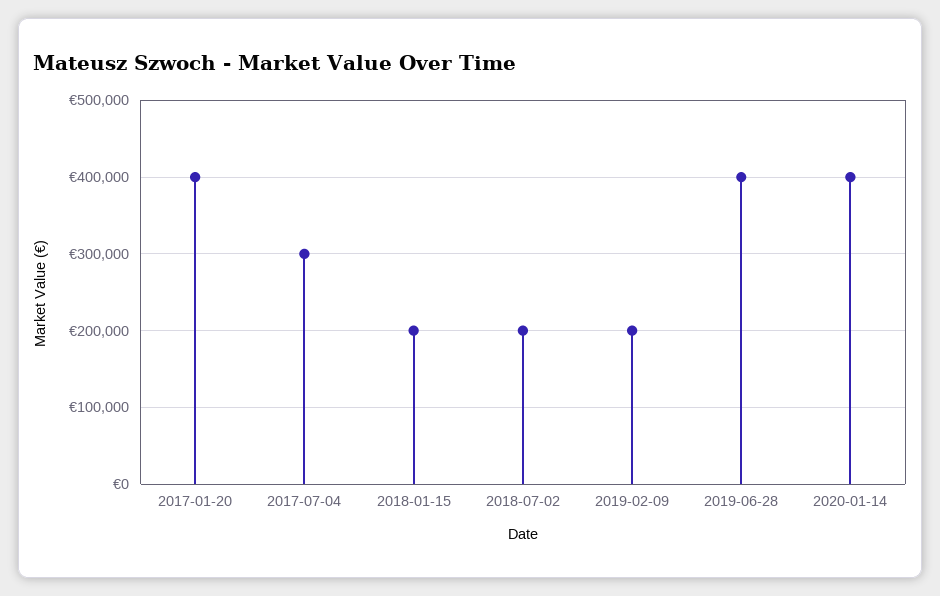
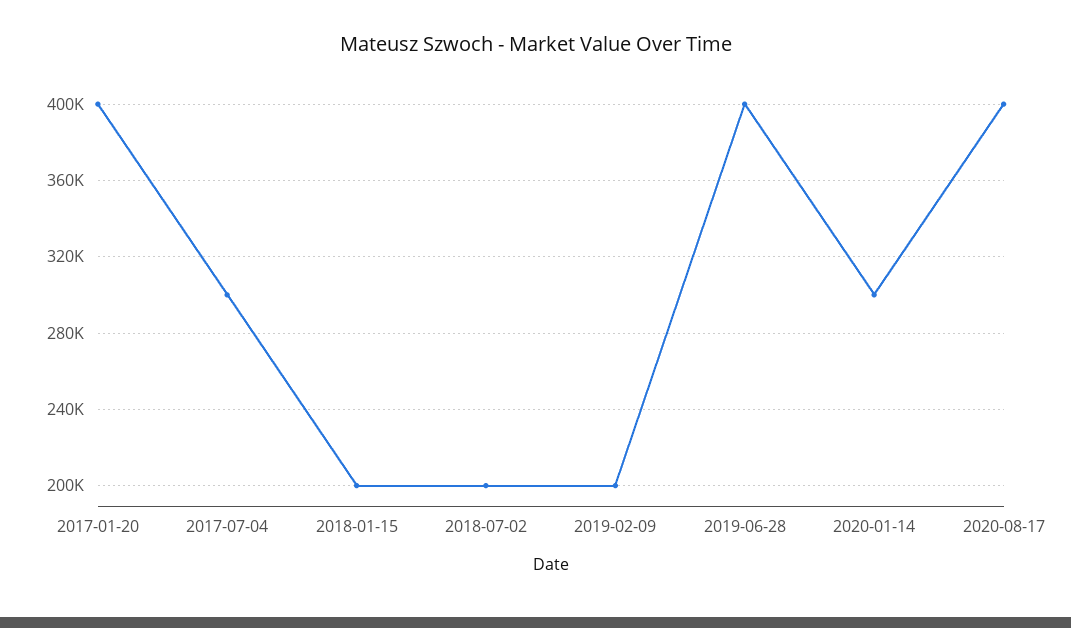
2020-01-14: 400000 -> 300000
2020-08-17: none -> 400000

